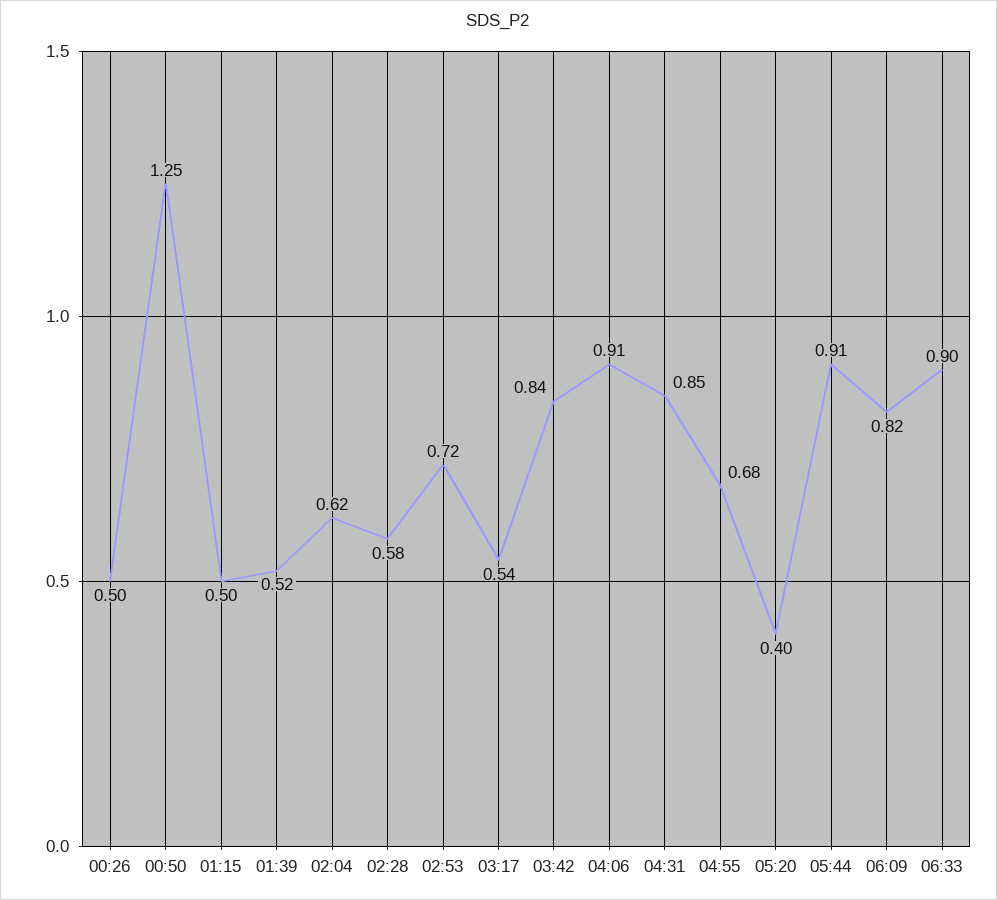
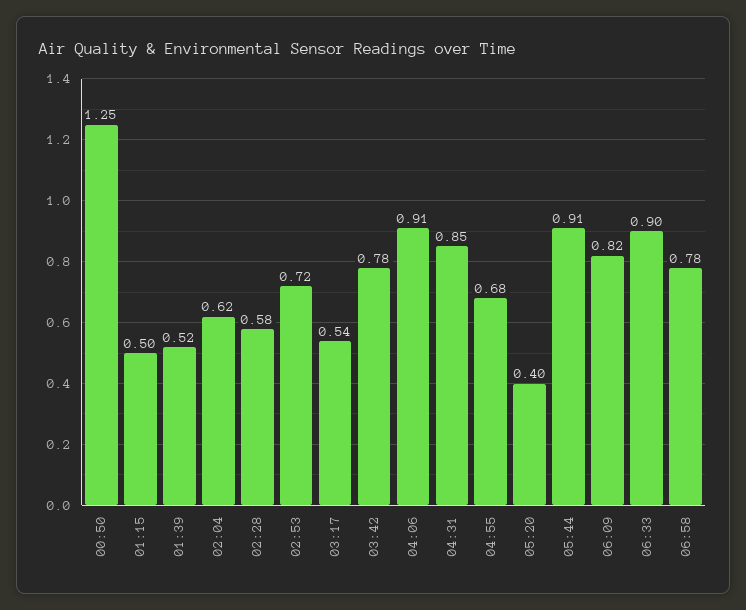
00:26: 0.5 -> none
03:42: 0.84 -> 0.78
06:58: none -> 0.78

